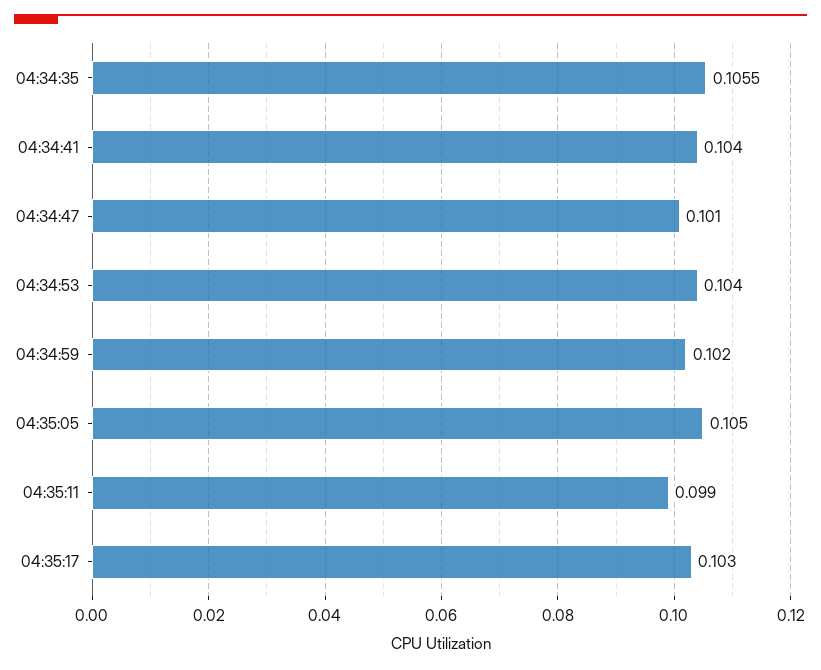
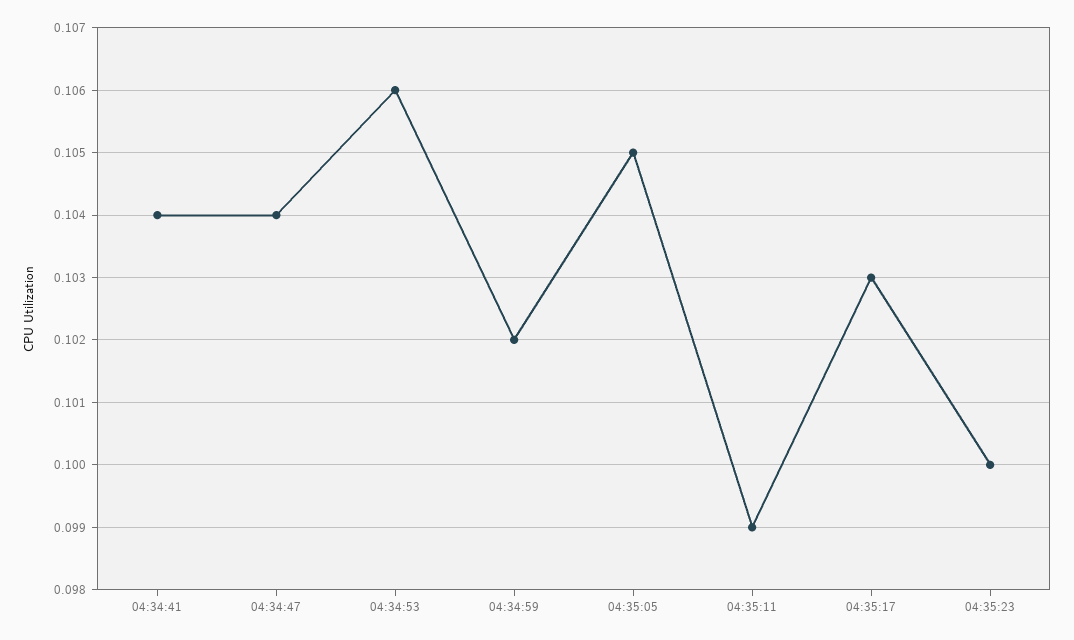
04:34:35: 0.1055 -> none
04:34:47: 0.101 -> 0.104
04:34:53: 0.104 -> 0.106
04:35:23: none -> 0.1

